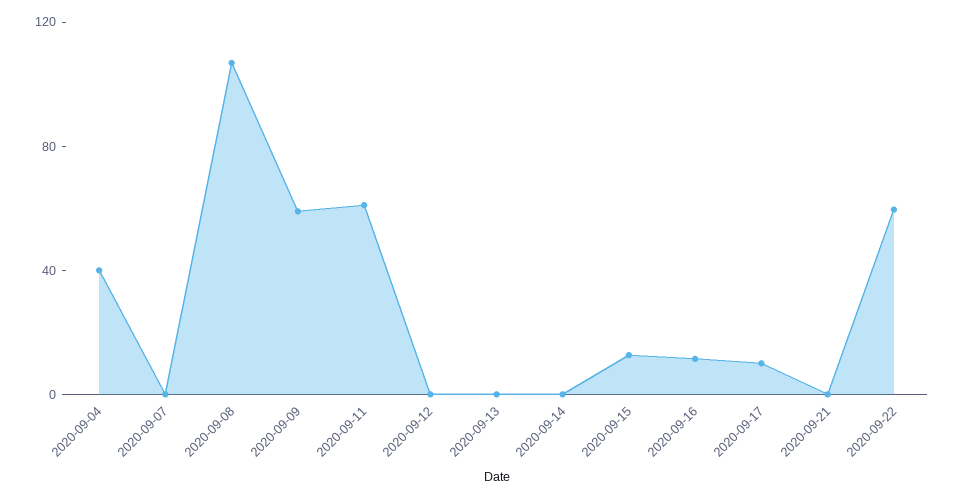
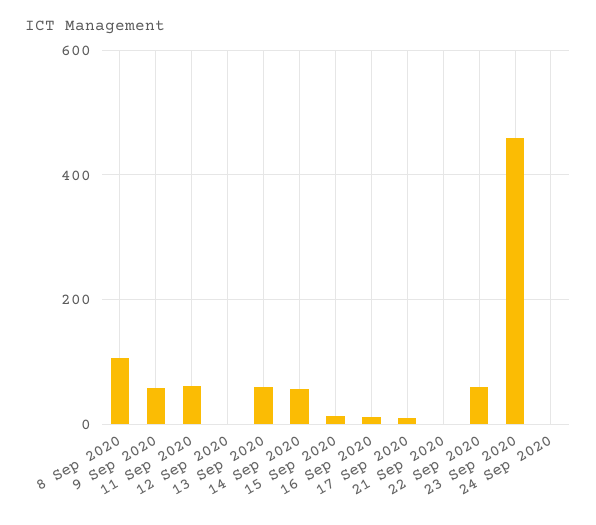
2020-09-04: 40 -> none
2020-09-07: 0 -> none
2020-09-13: 0 -> 60
2020-09-14: 0 -> 60
23 Sep 2020: none -> 460
24 Sep 2020: none -> 0

